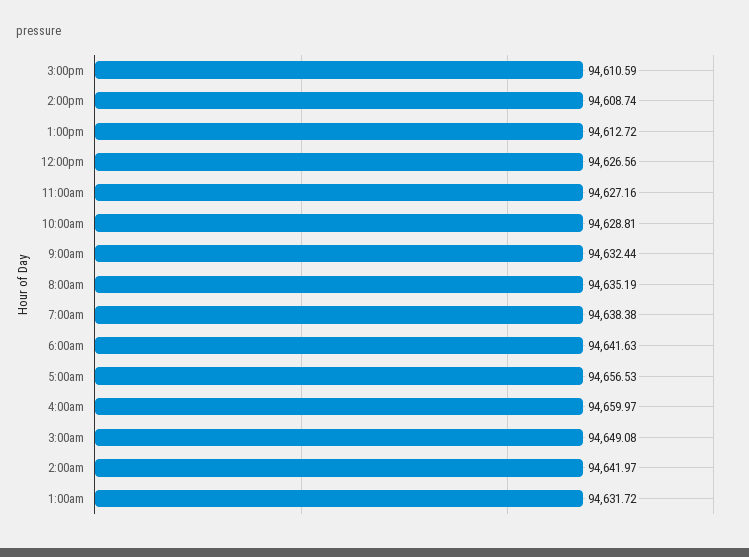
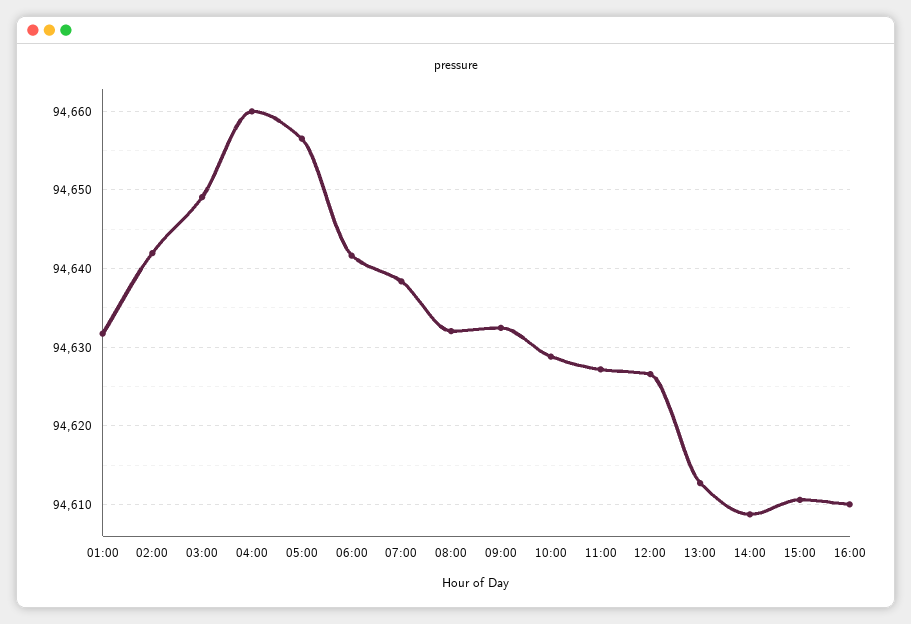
8:00am: 94635.19 -> 94632
16:00: none -> 94610

